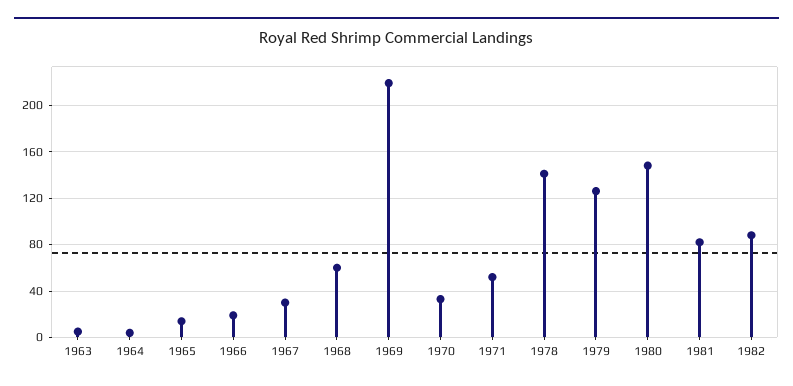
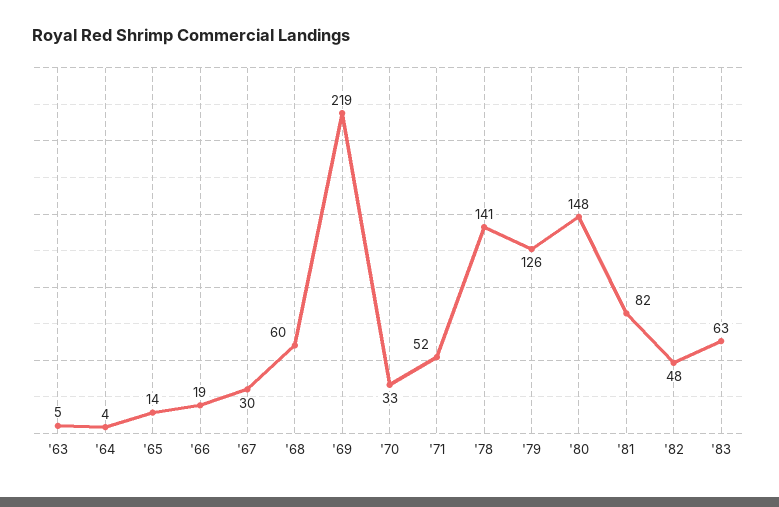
1982: 90 -> 48
'83: none -> 63

